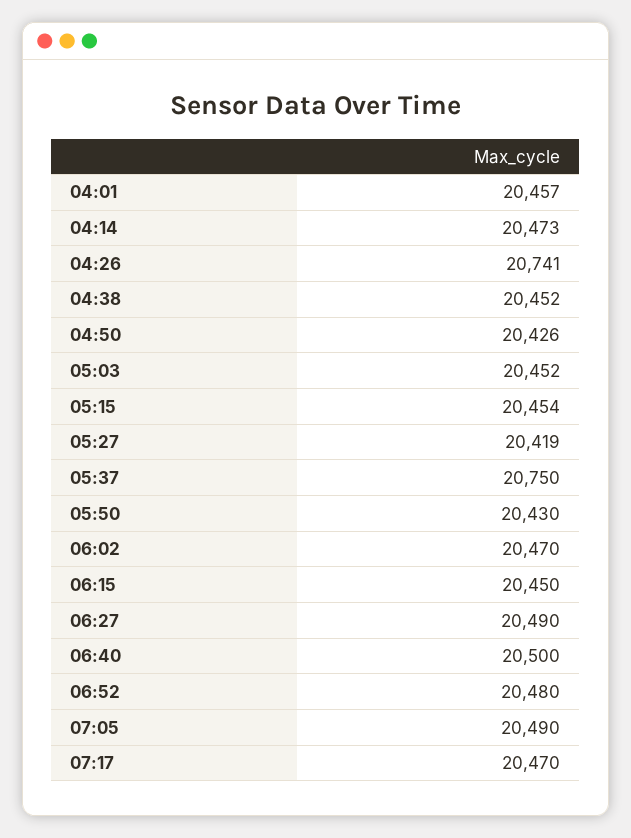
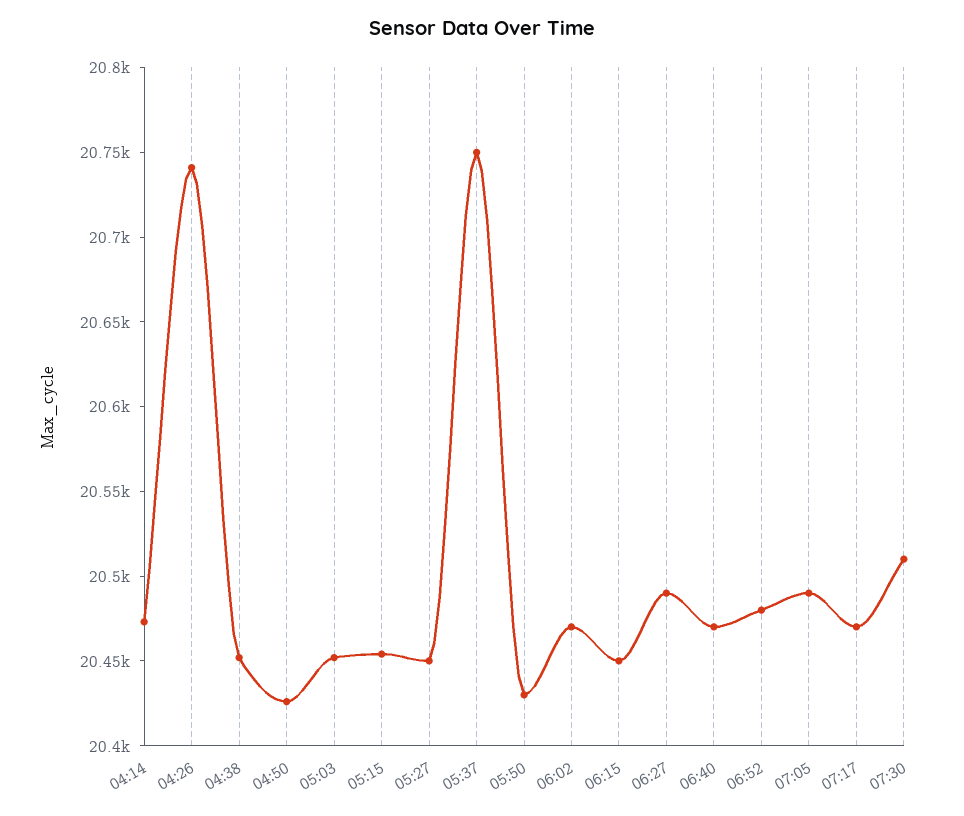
04:01: 20457 -> none
05:27: 20419 -> 20450
06:40: 20500 -> 20470
07:30: none -> 20510

